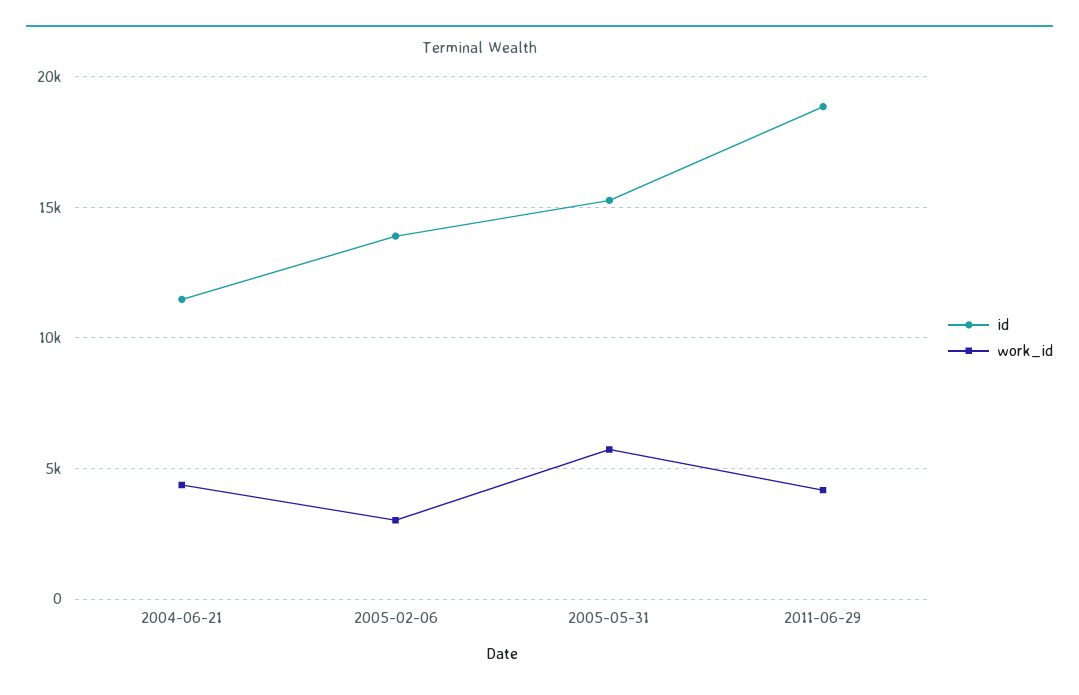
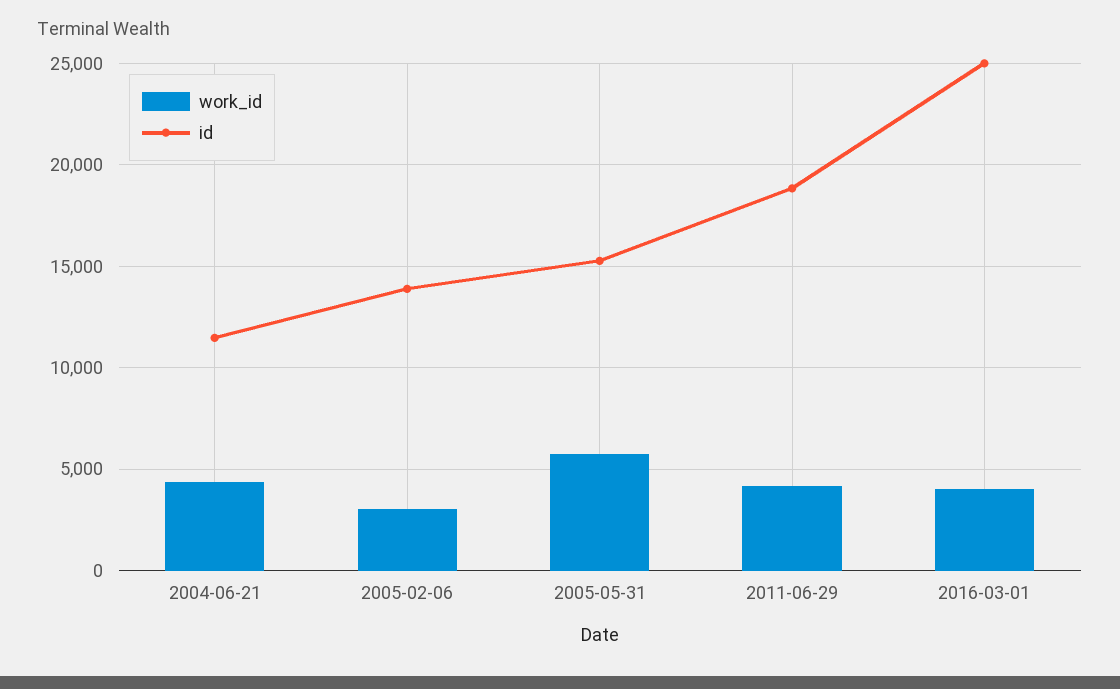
work_id, 2016-03-01: none -> 4000
id, 2016-03-01: none -> 25000

